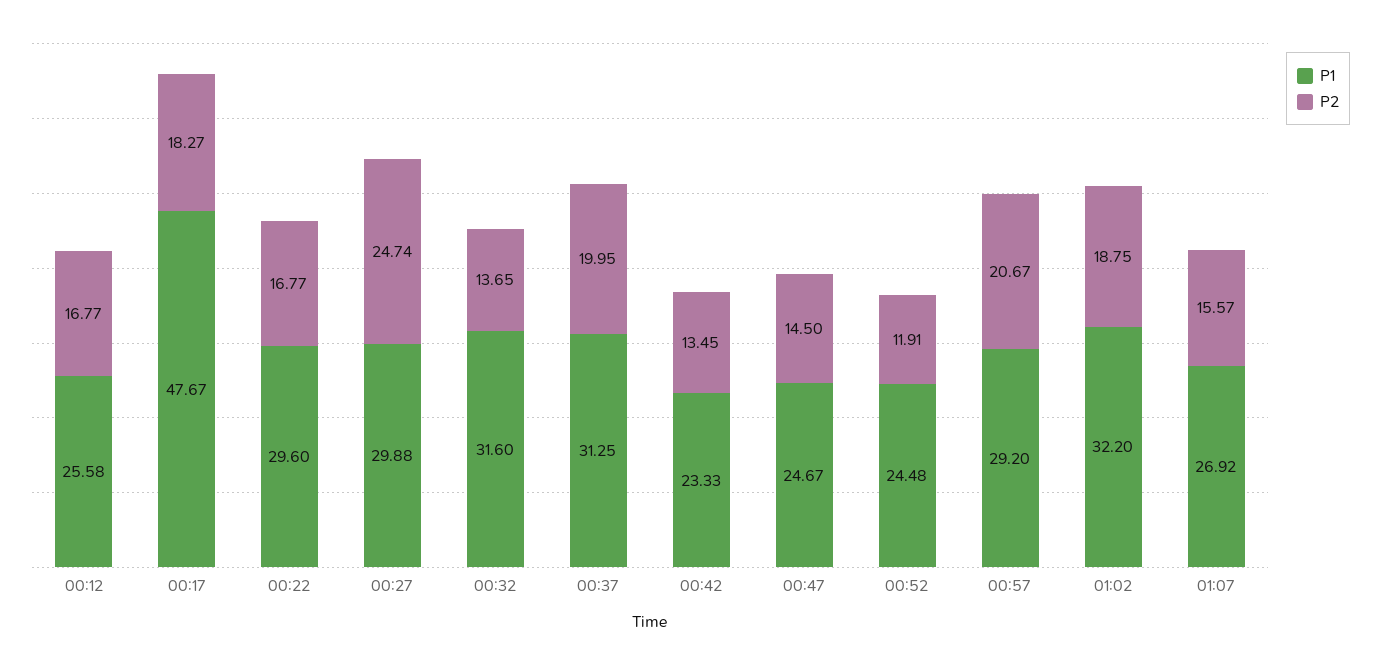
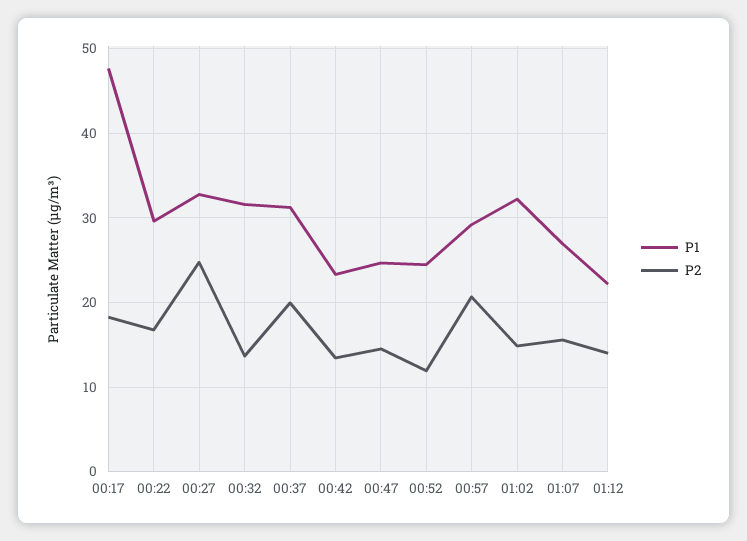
P1, 00:12: 25.58 -> none
P2, 00:12: 16.77 -> none
P1, 00:27: 29.88 -> 33
P2, 01:02: 18.75 -> 15
P1, 01:12: none -> 22
P2, 01:12: none -> 14

